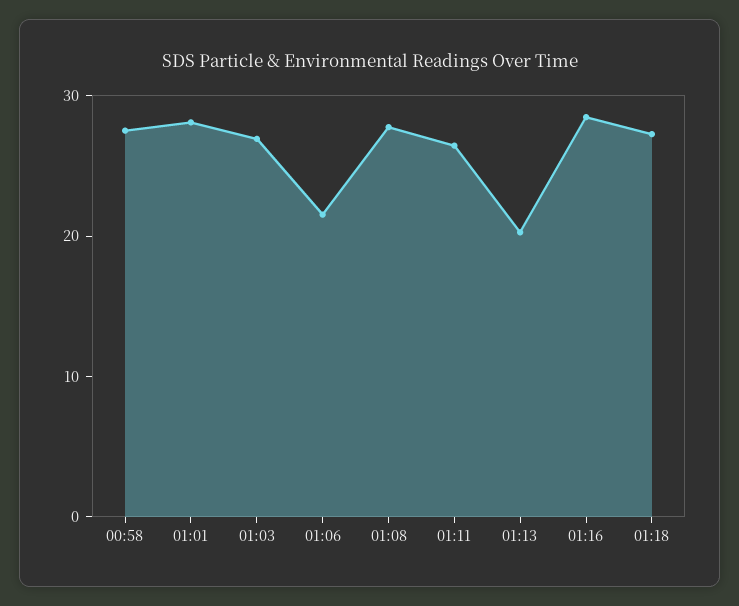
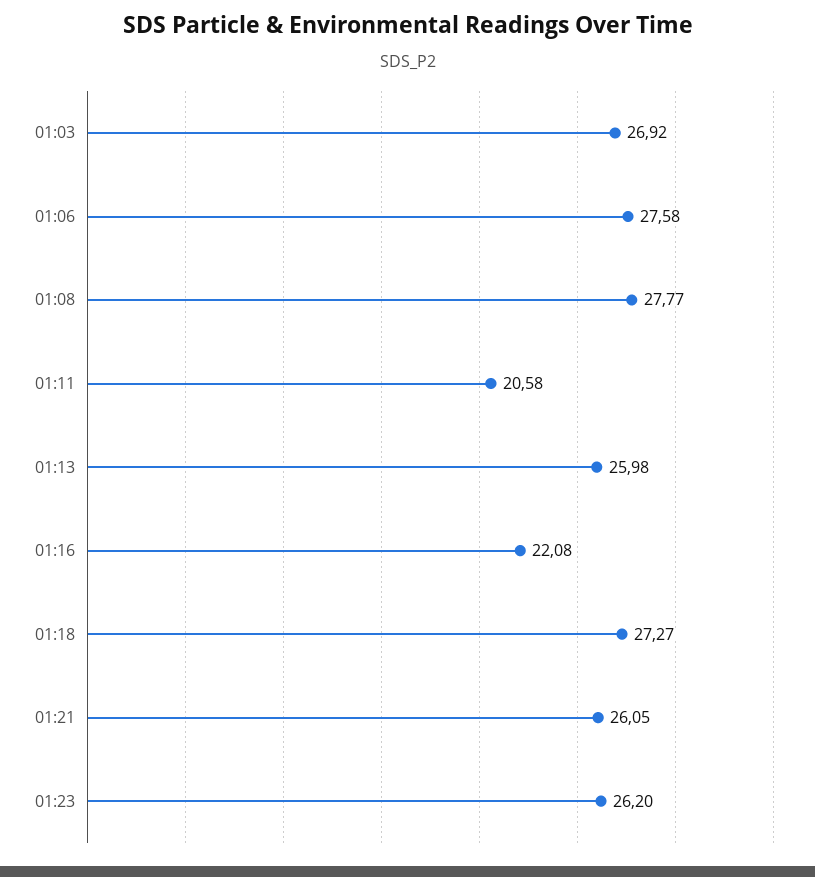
00:58: 28 -> none
01:01: 28 -> none
01:06: 22 -> 27.58
01:11: 26 -> 20.58
01:13: 20 -> 25.98
01:16: 28 -> 22.08
01:21: none -> 26.05
01:23: none -> 26.2

